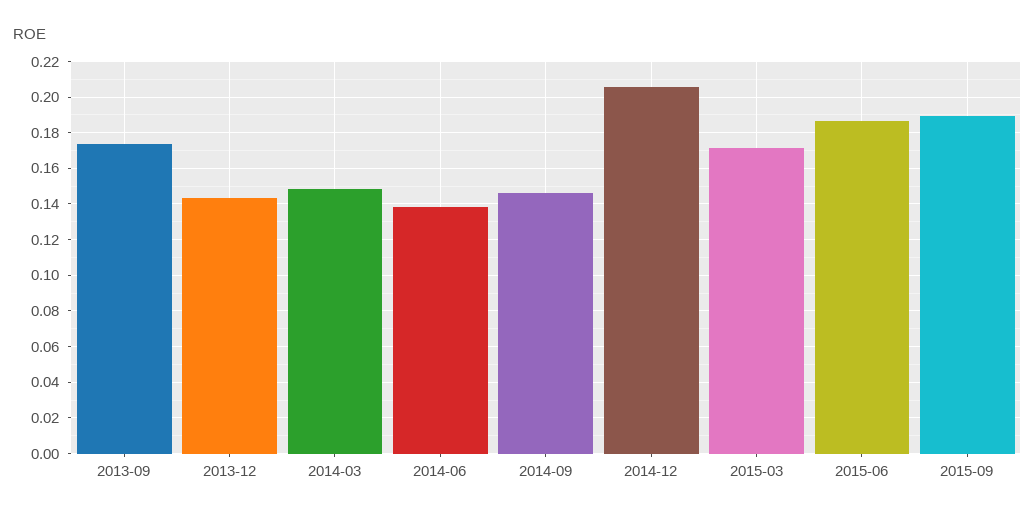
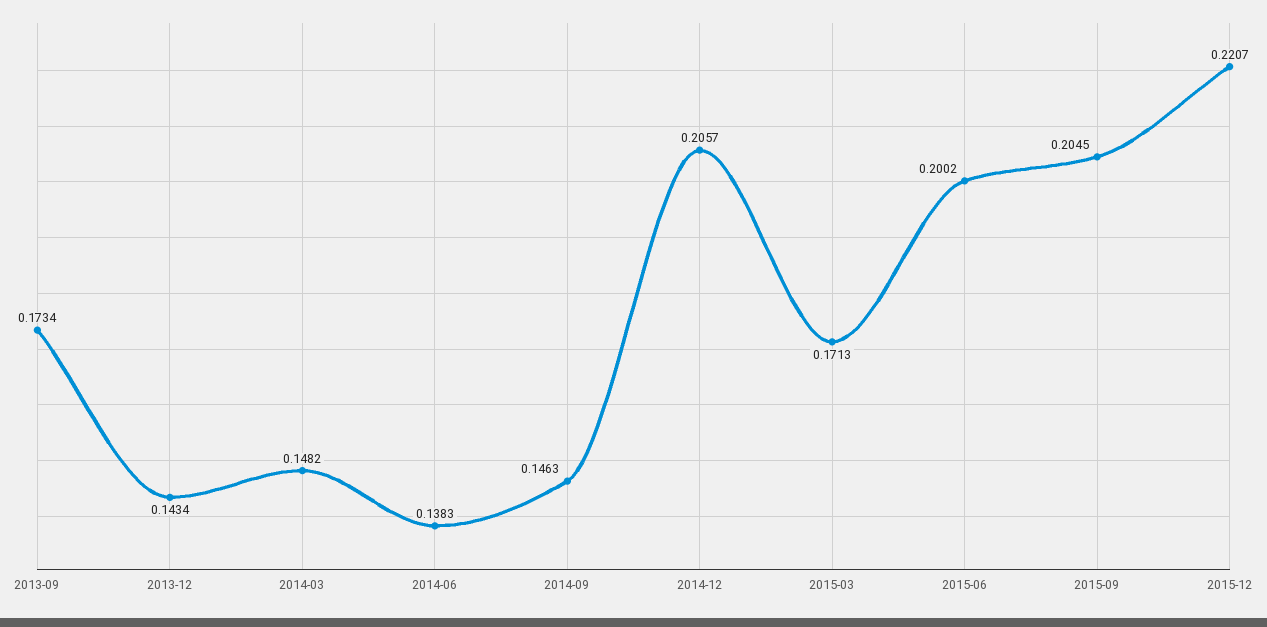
2015-06: 0.185 -> 0.2002
2015-09: 0.19 -> 0.2045
2015-12: none -> 0.2207

